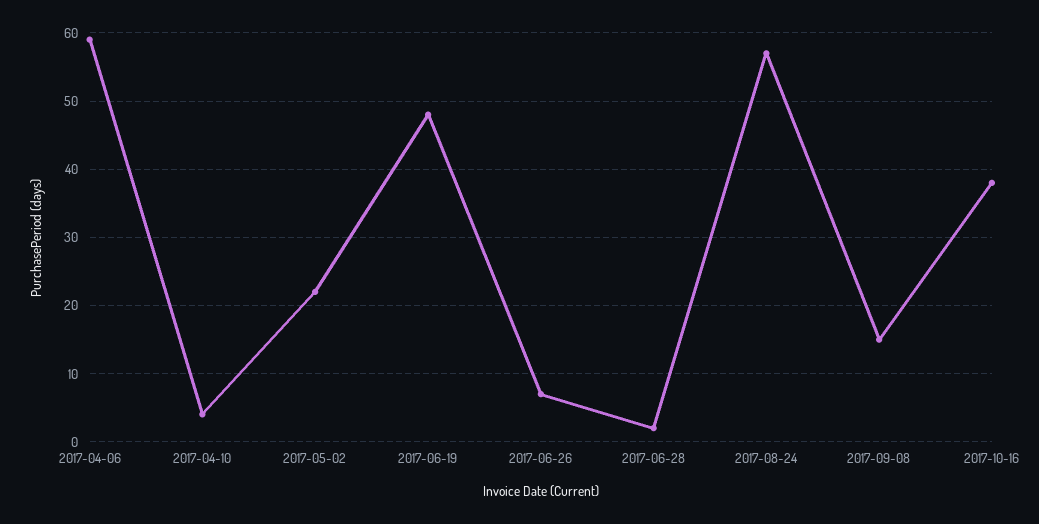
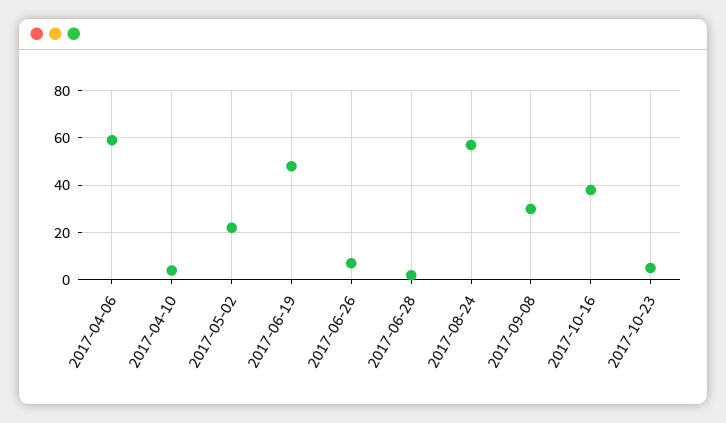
2017-09-08: 15 -> 30
2017-10-23: none -> 5

